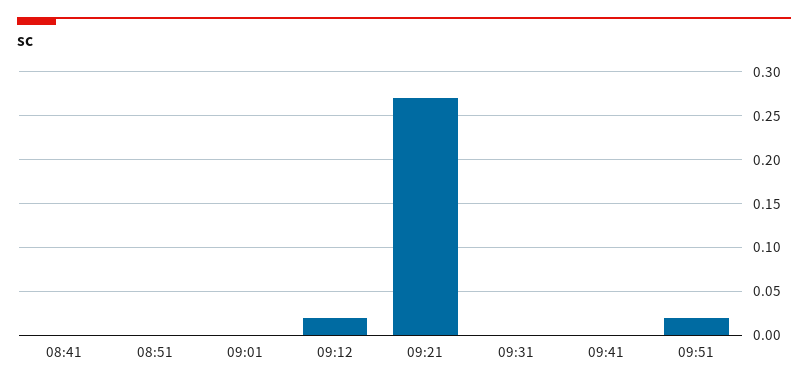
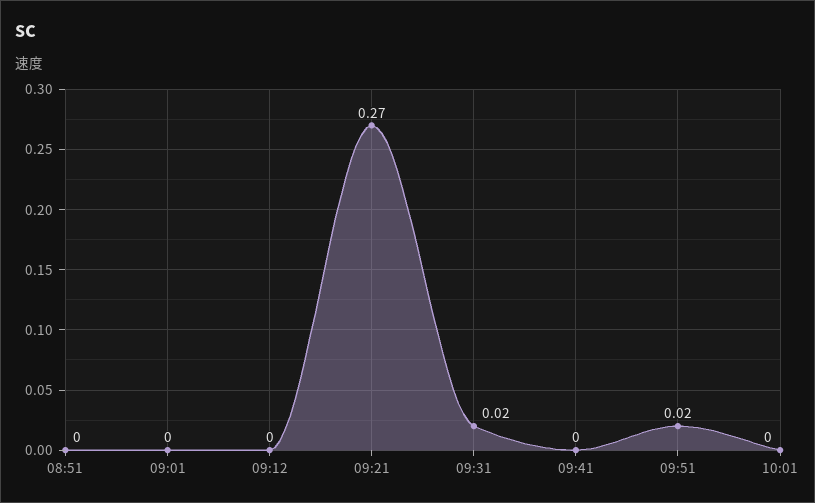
08:41: 0 -> none
09:12: 0.02 -> 0
09:31: 0 -> 0.02
10:01: none -> 0

